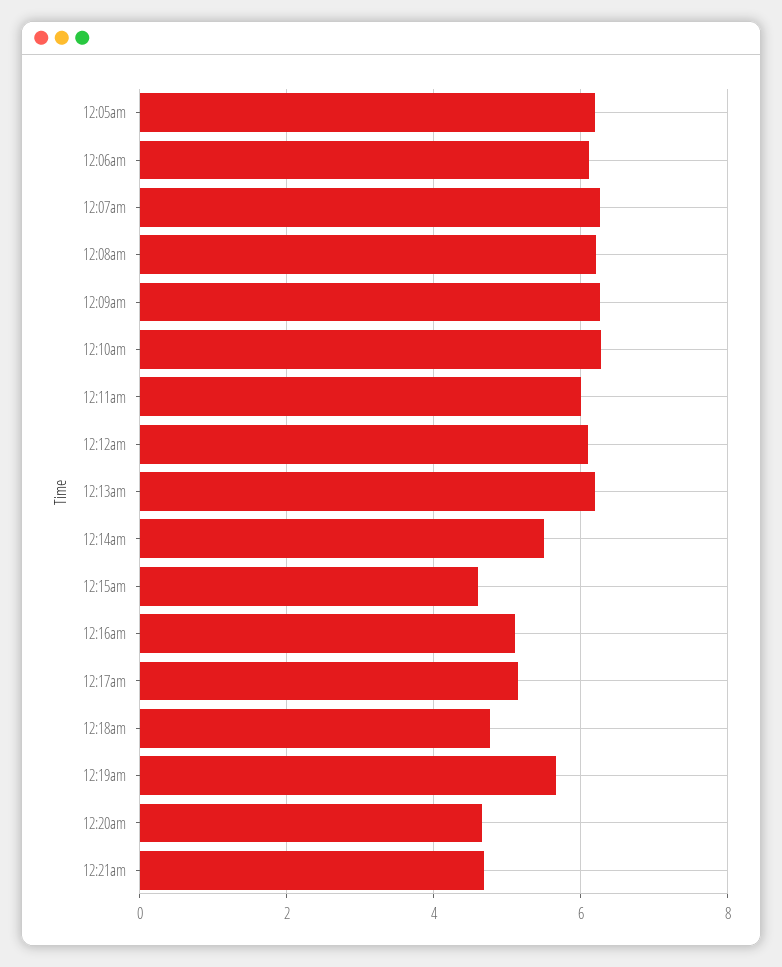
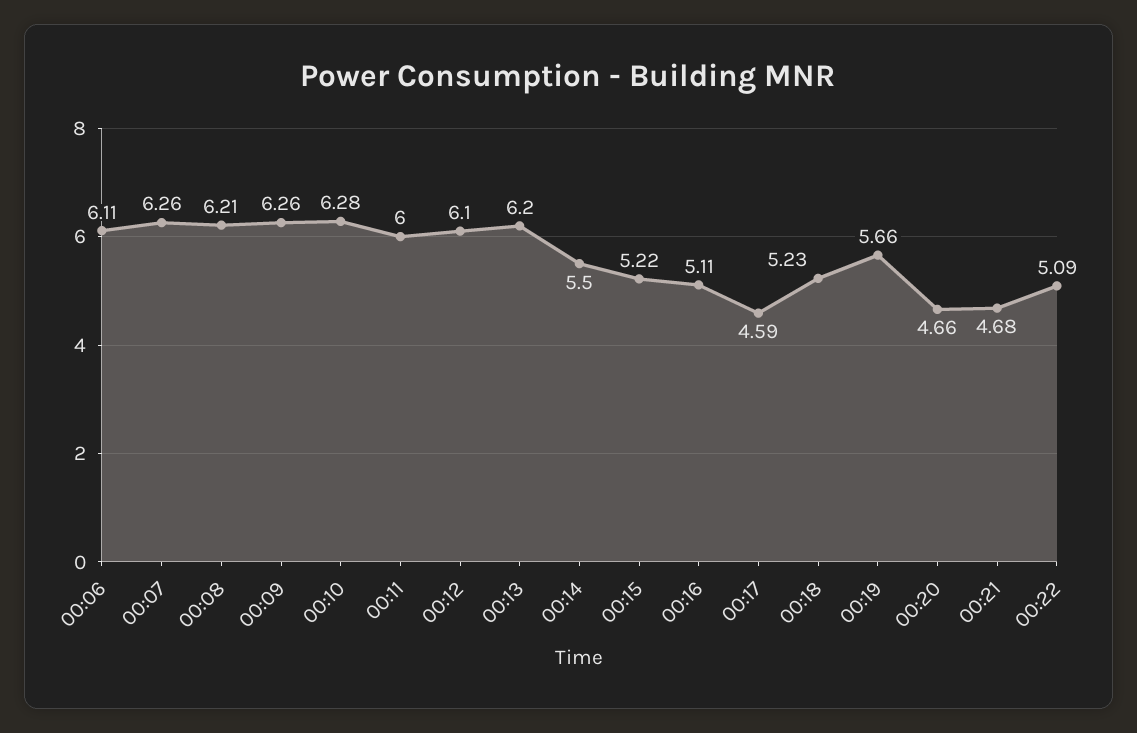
12:05am: 6.2 -> none
12:15am: 4.6 -> 5.22
12:17am: 5.2 -> 4.59
12:18am: 4.8 -> 5.23
00:22: none -> 5.09

